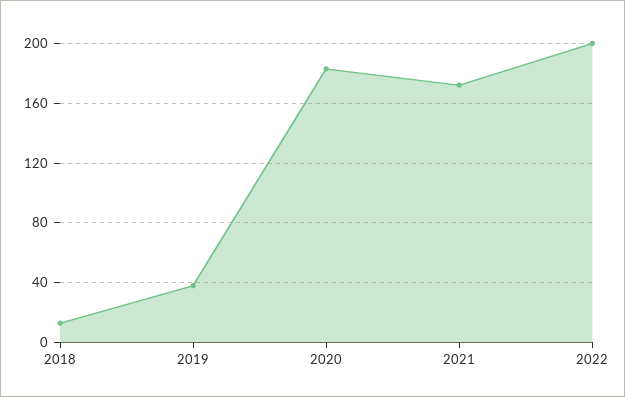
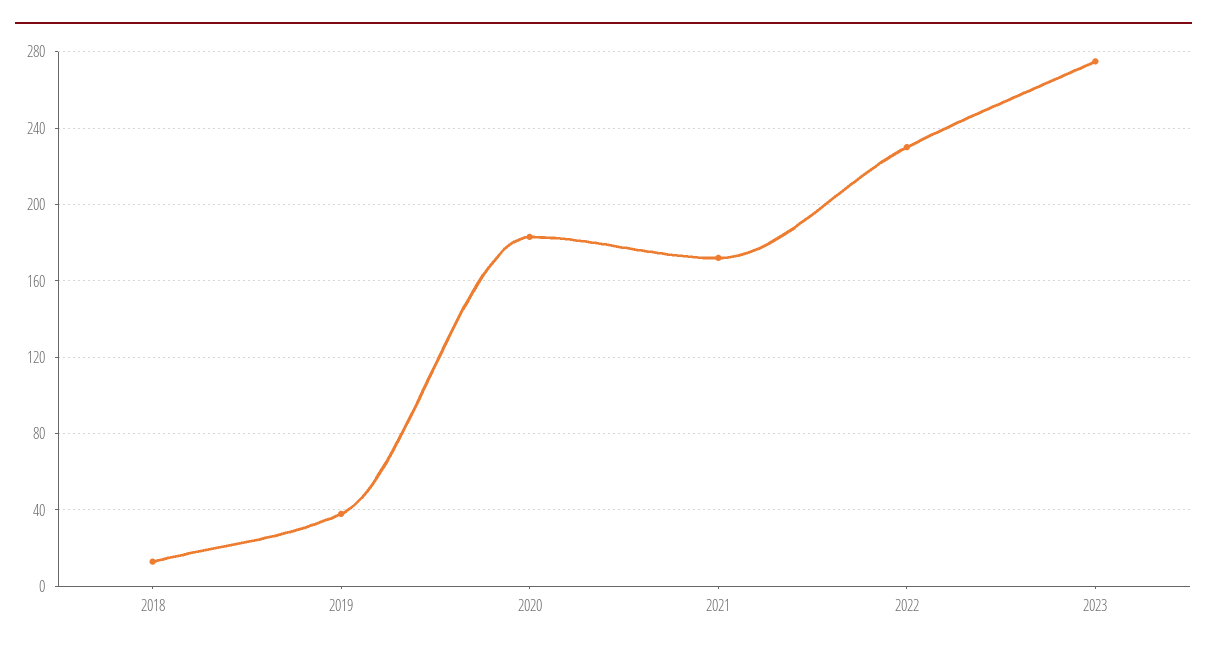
2022: 200 -> 230
2023: none -> 275

